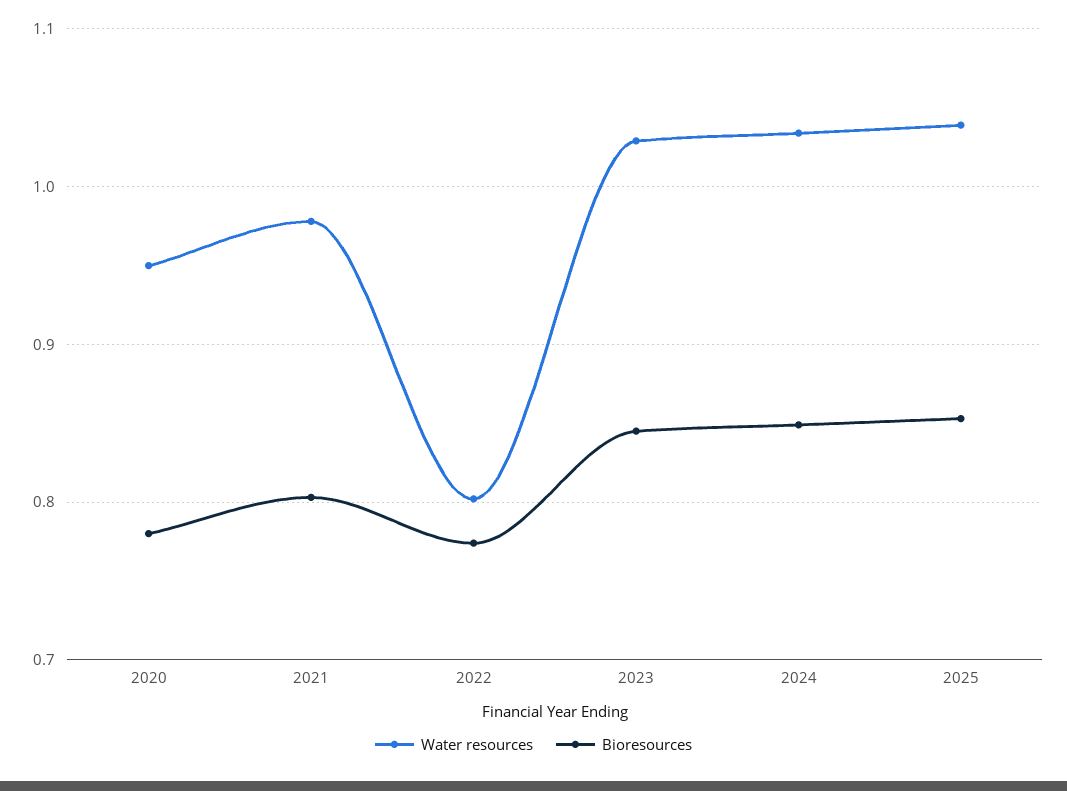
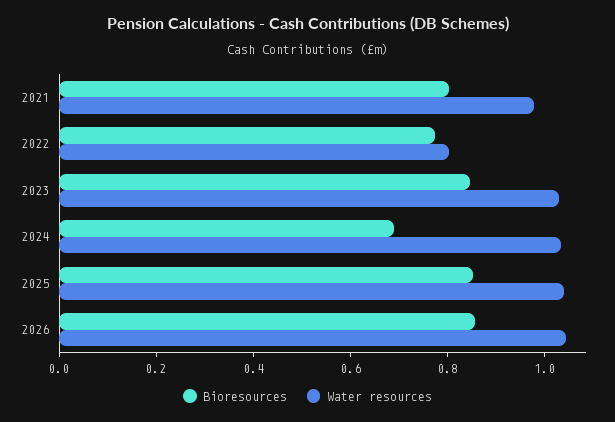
Water resources, 2020: 0.95 -> none
Bioresources, 2020: 0.78 -> none
Bioresources, 2024: 0.85 -> 0.7
Bioresources, 2026: none -> 0.85
Water resources, 2026: none -> 1.05

